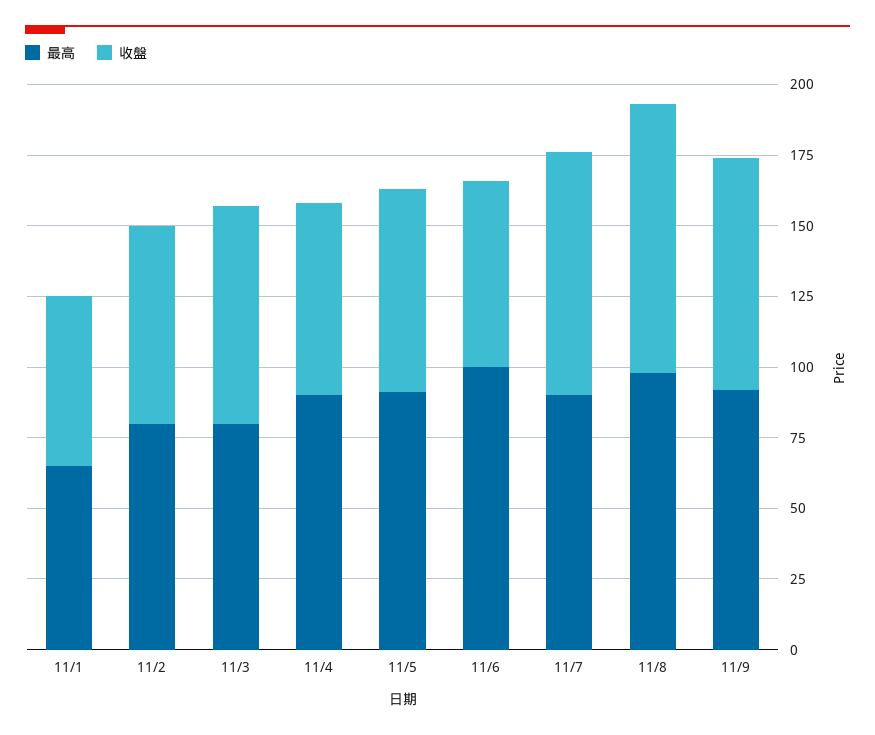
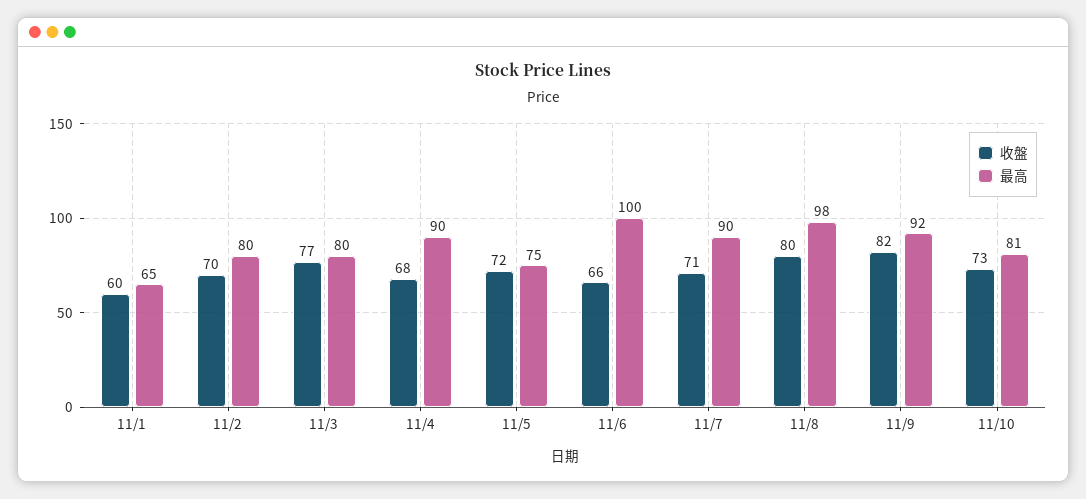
最高, 11/5: 90 -> 75
收盤, 11/7: 85 -> 71
收盤, 11/8: 95 -> 80
收盤, 11/10: none -> 73
最高, 11/10: none -> 81

